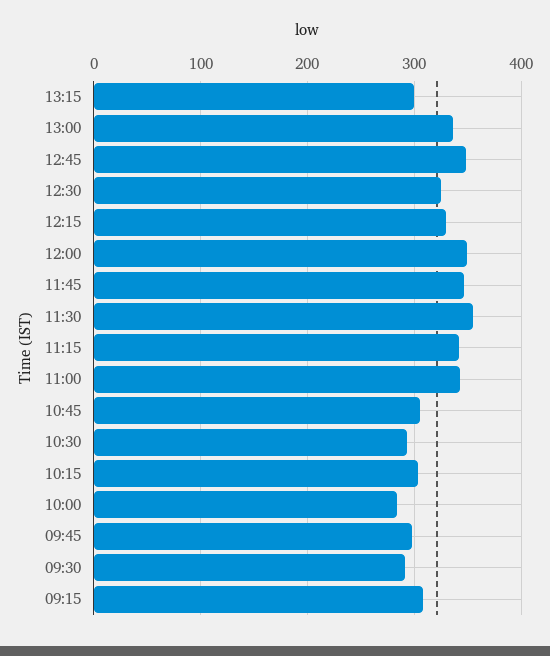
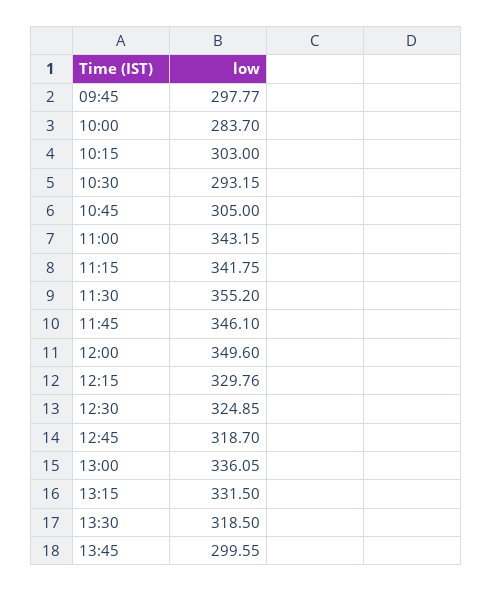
13:15: 300 -> 331.5
12:45: 350 -> 318.7
09:30: 290 -> none
09:15: 310 -> none
13:30: none -> 318.5
13:45: none -> 299.55

